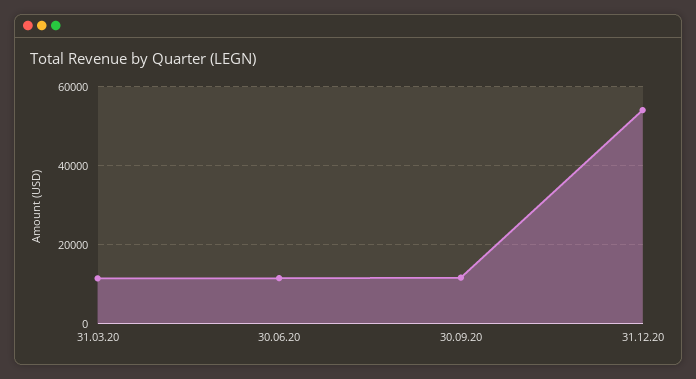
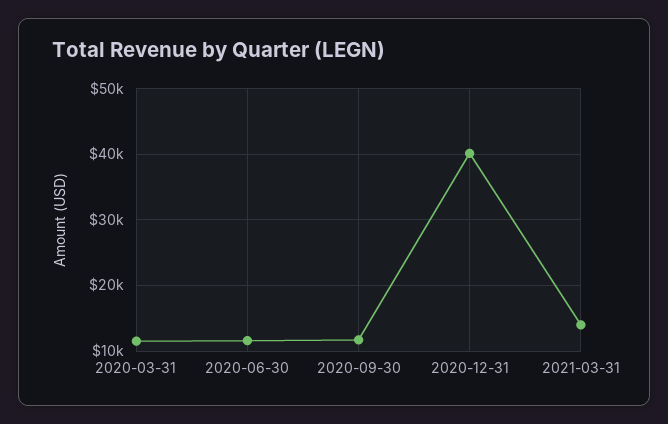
31.12.20: 54000 -> 40000
2021-03-31: none -> 14000

